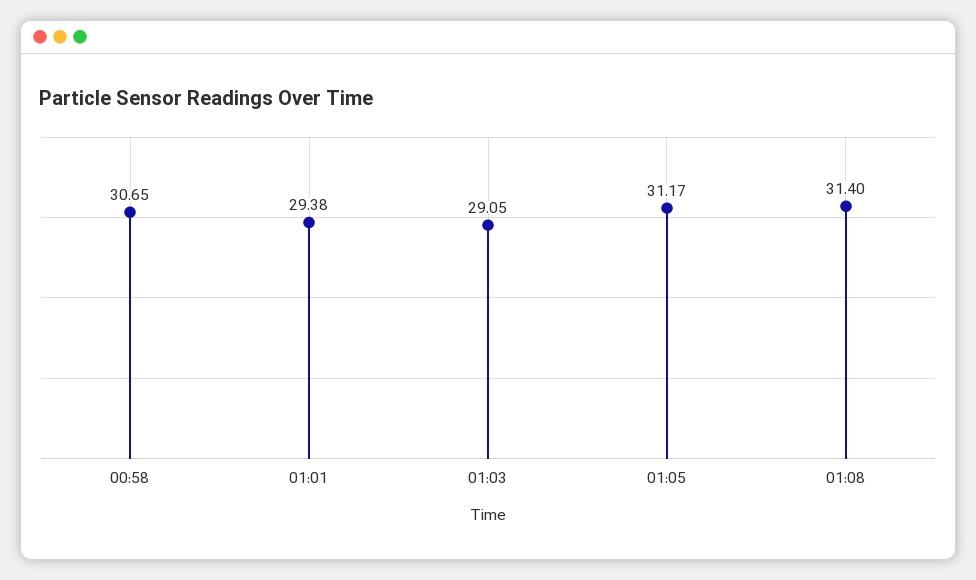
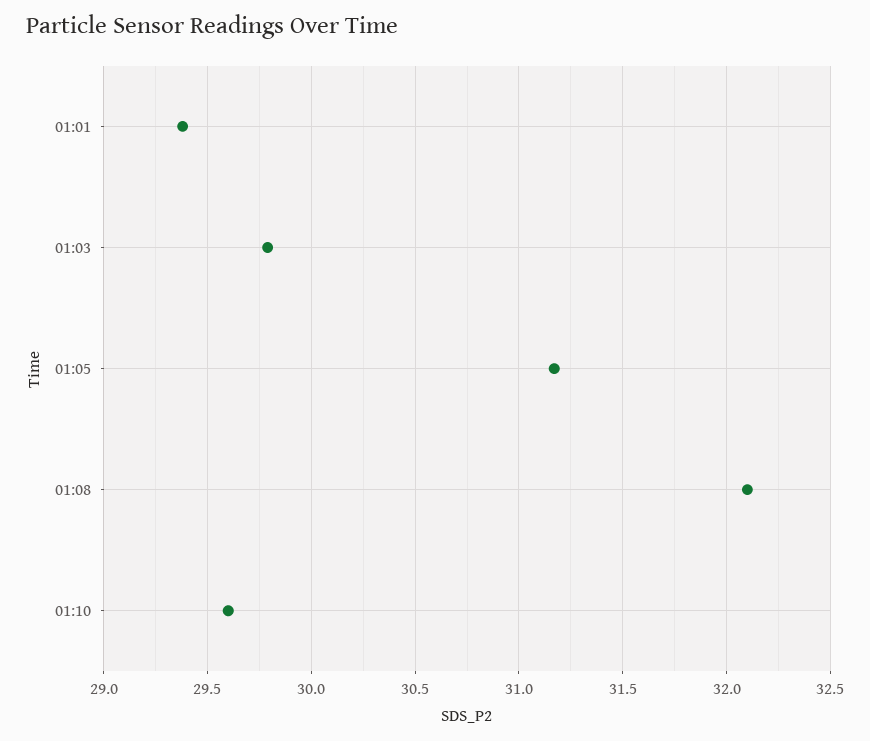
00:58: 30.65 -> none
01:03: 29.05 -> 29.8
01:08: 31.4 -> 32.1
01:10: none -> 29.6

